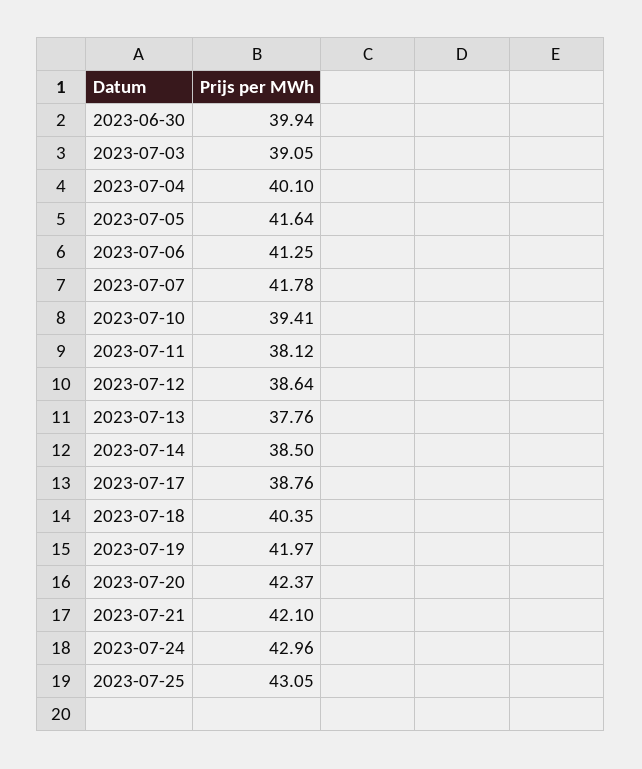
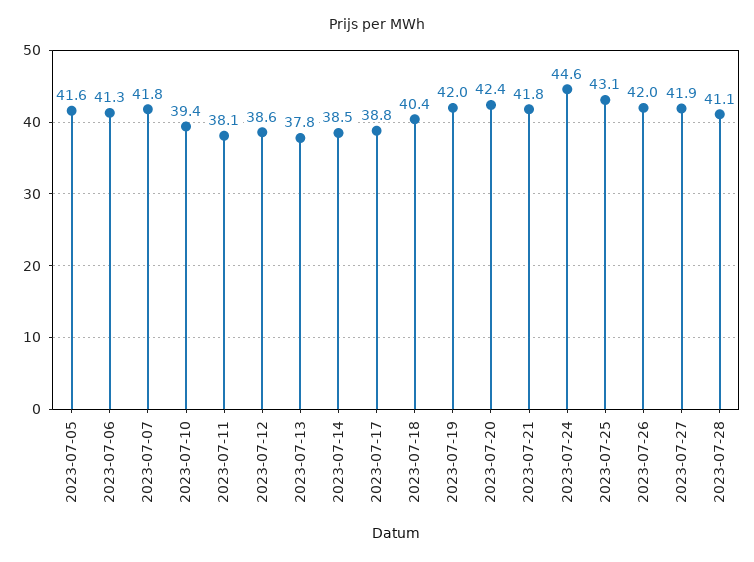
2023-06-30: 39.94 -> none
2023-07-03: 39.05 -> none
2023-07-04: 40.1 -> none
2023-07-21: 42.1 -> 41.8
2023-07-24: 42.96 -> 44.6
2023-07-26: none -> 42
2023-07-27: none -> 41.9
2023-07-28: none -> 41.1

